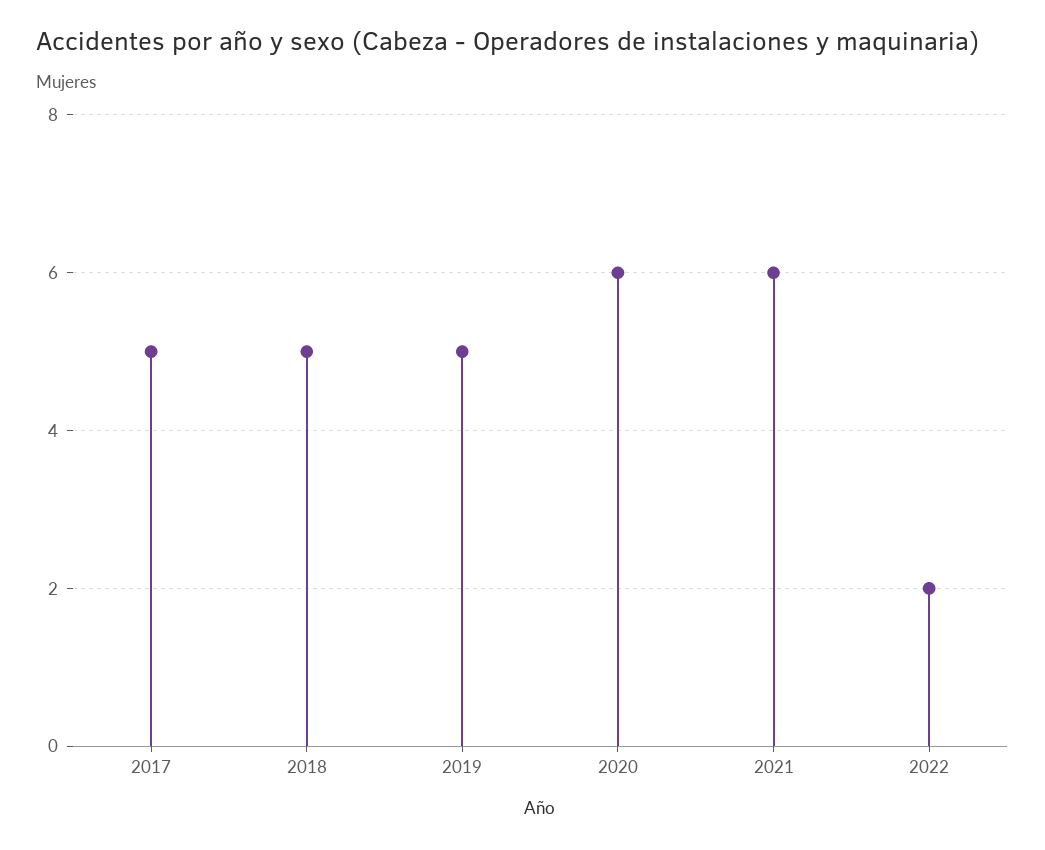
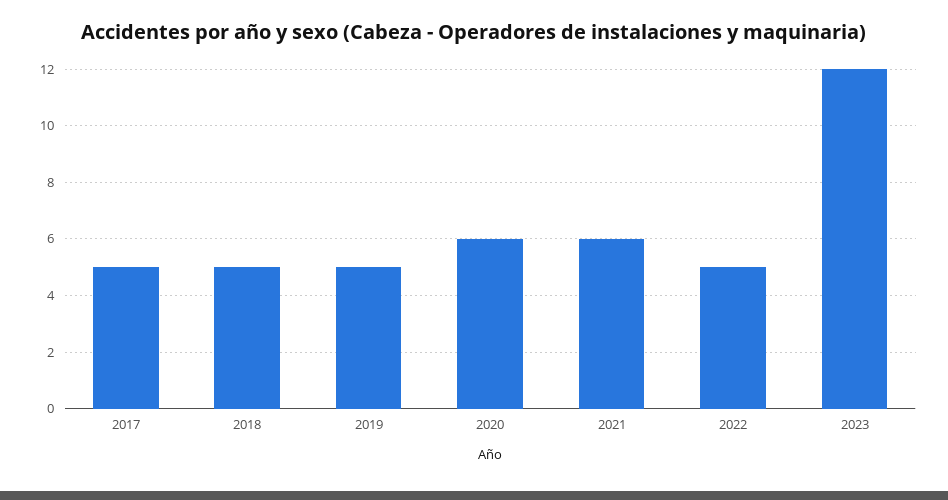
2022: 2 -> 5
2023: none -> 12

